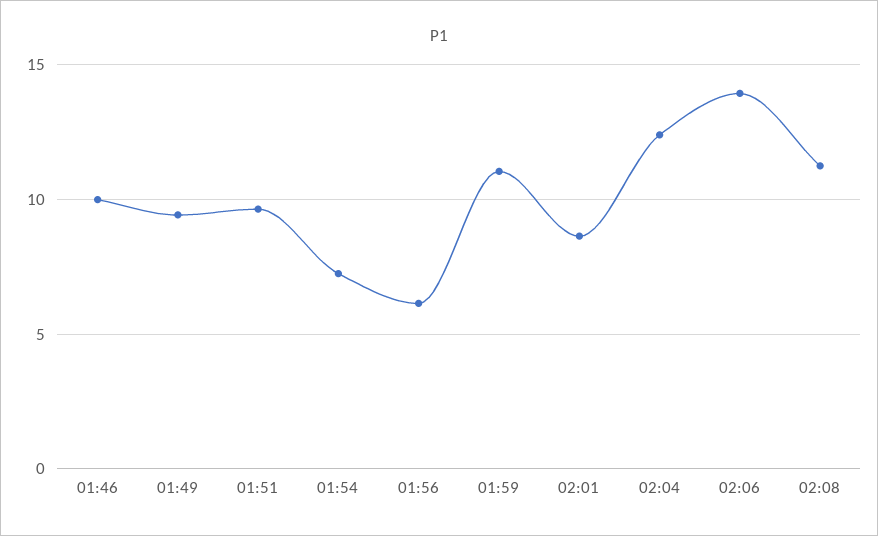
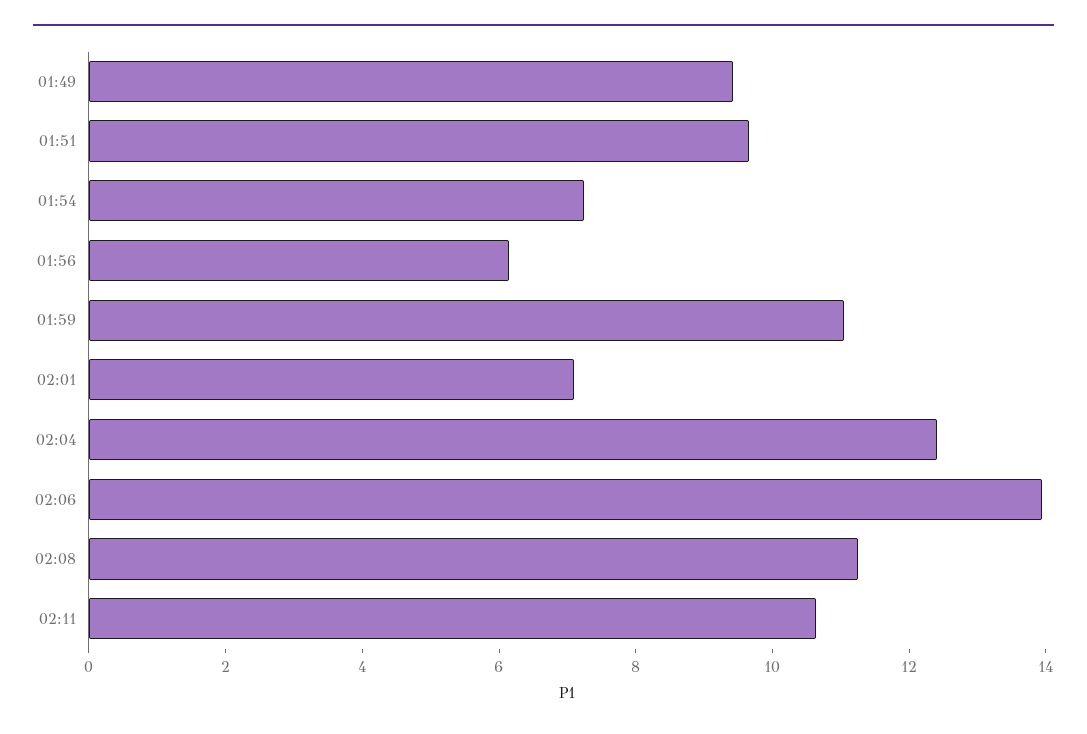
01:46: 10 -> none
02:01: 8.5 -> 7
02:11: none -> 10.5

